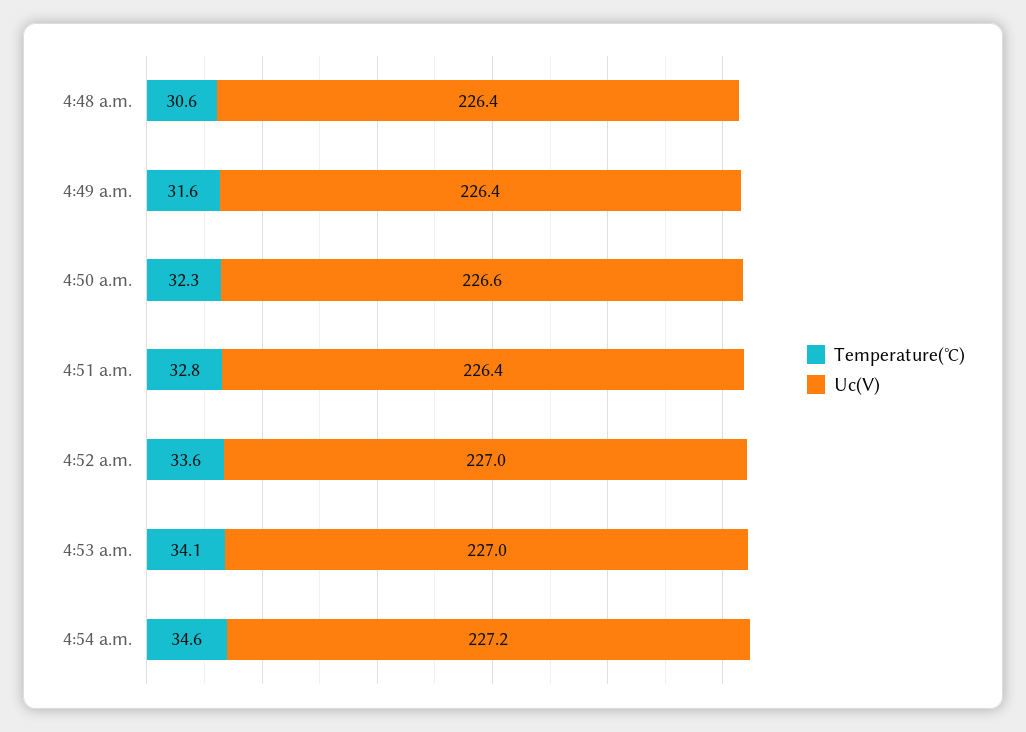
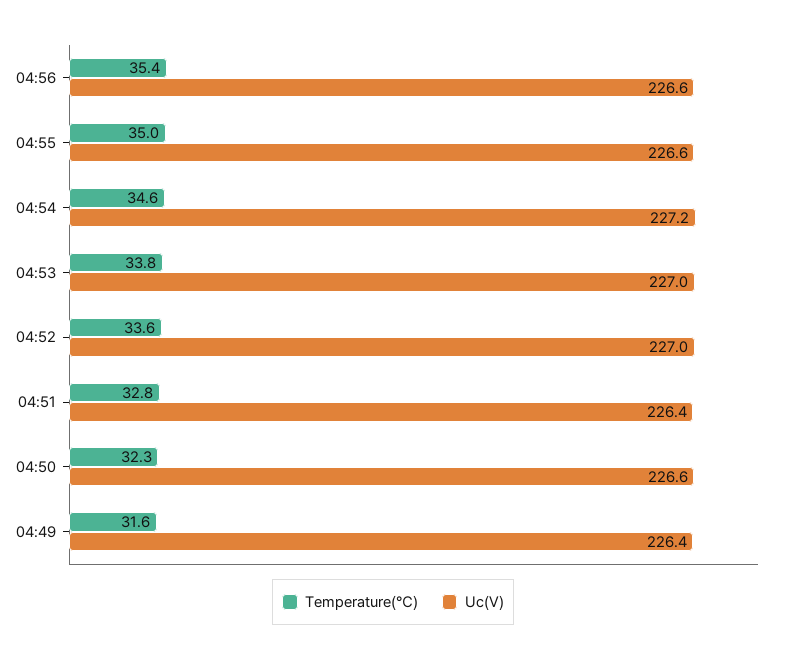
Temperature(℃), 4:48 a.m.: 30.6 -> none
Uc(V), 4:48 a.m.: 226.4 -> none
Temperature(℃), 4:53 a.m.: 34.1 -> 33.8
Temperature(℃), 04:56: none -> 35.4
Uc(V), 04:56: none -> 226.6
Temperature(℃), 04:55: none -> 35
Uc(V), 04:55: none -> 226.6

